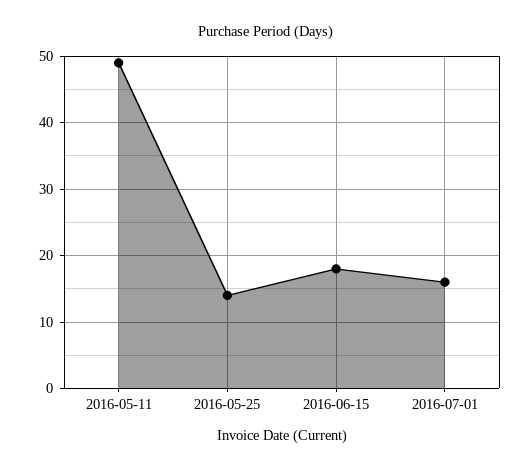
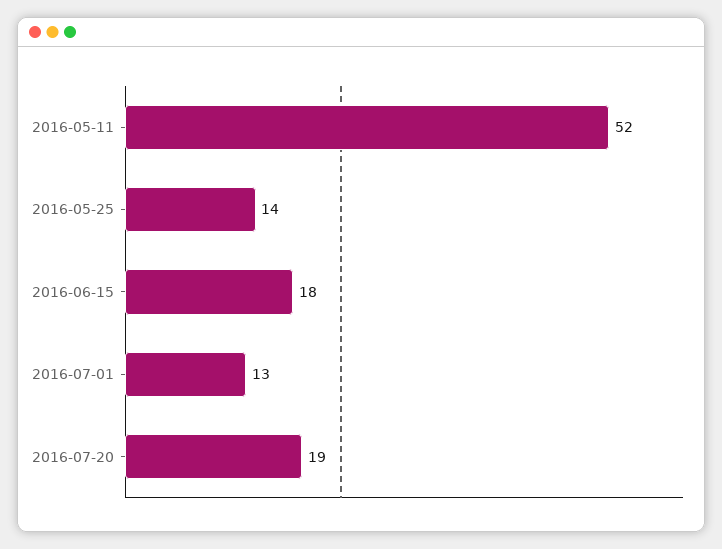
2016-05-11: 49 -> 52
2016-07-01: 16 -> 13
2016-07-20: none -> 19

